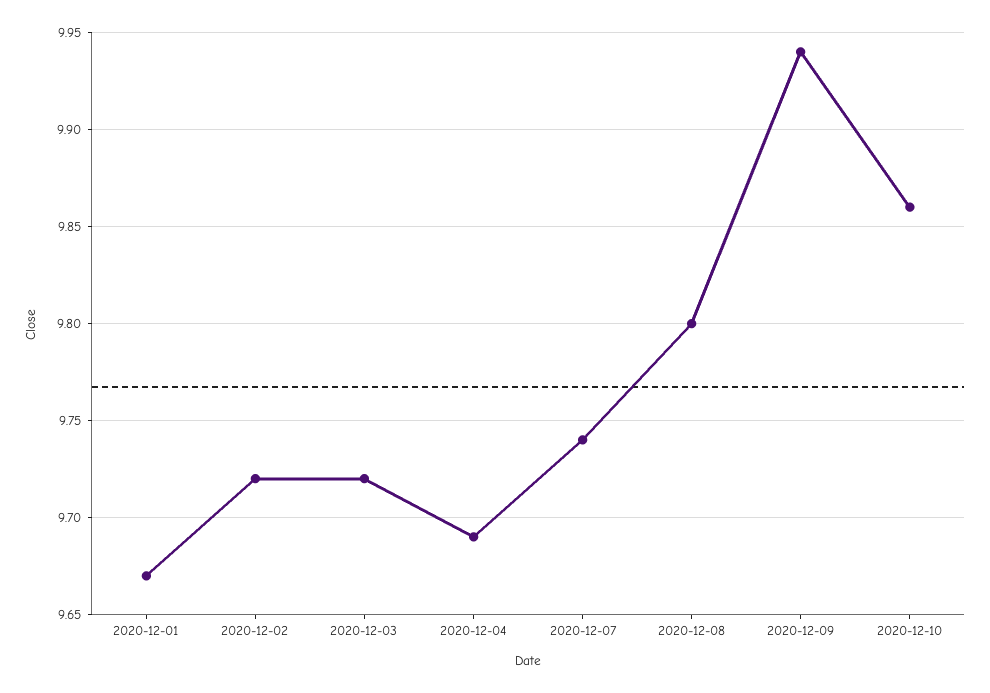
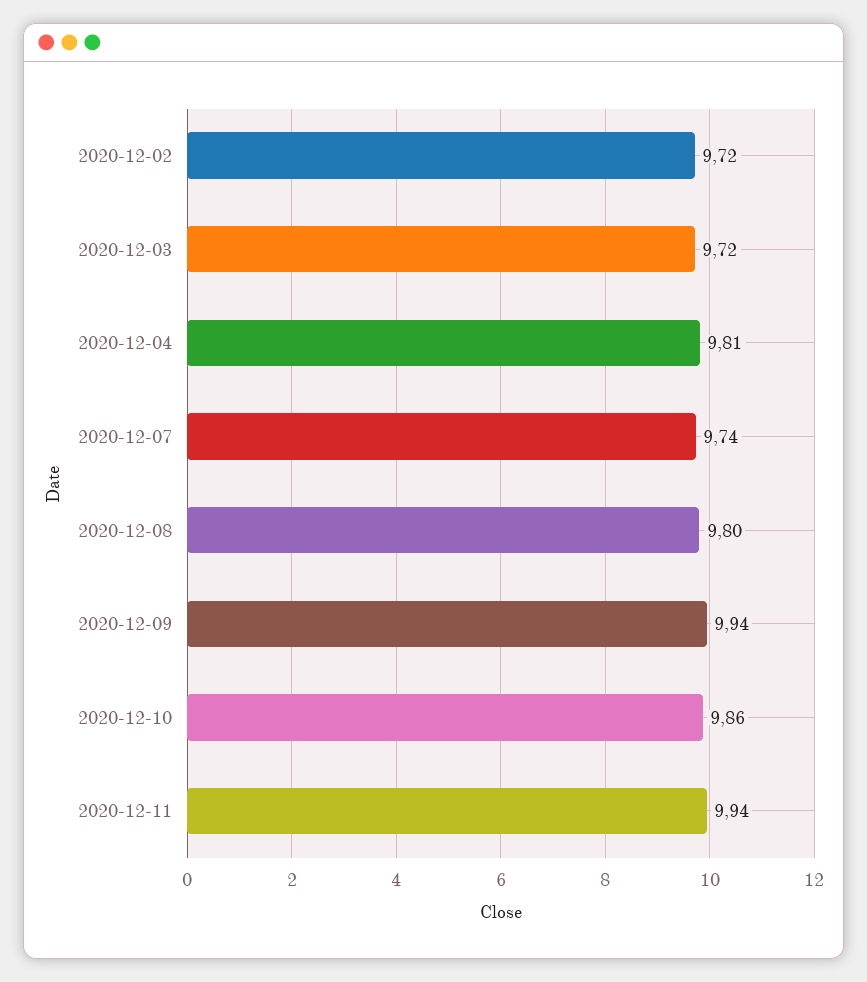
2020-12-01: 9.67 -> none
2020-12-04: 9.69 -> 9.81
2020-12-11: none -> 9.94

